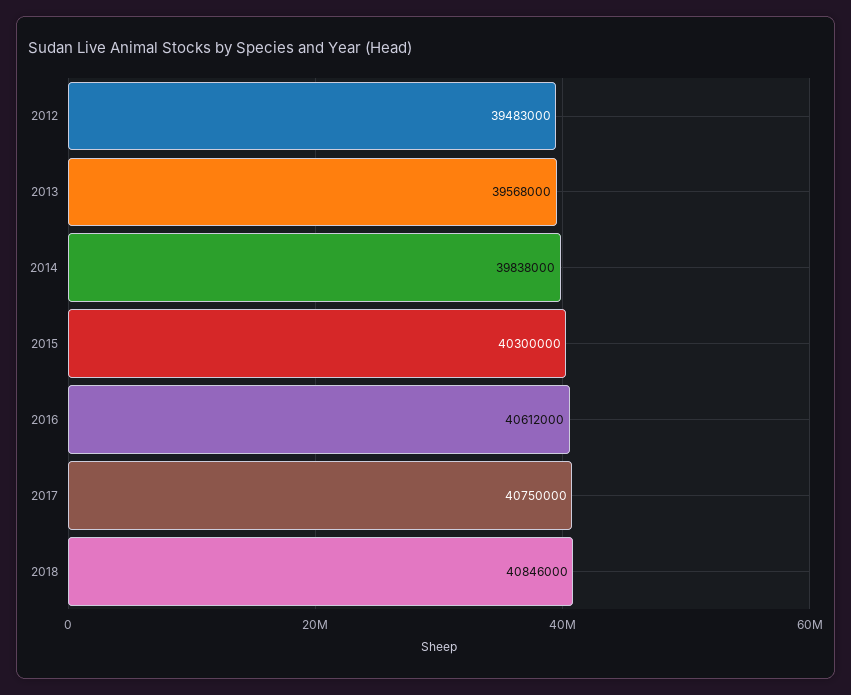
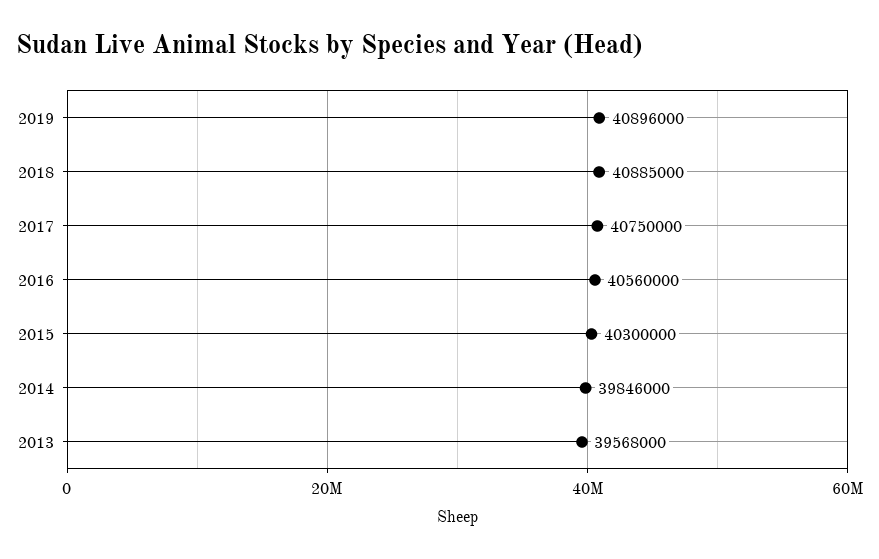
2012: 39483000 -> none
2014: 39838000 -> 39846000
2016: 40612000 -> 40560000
2018: 40846000 -> 40885000
2019: none -> 40896000

